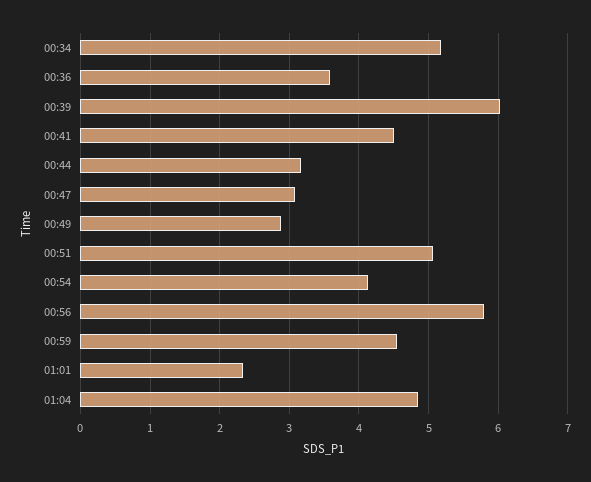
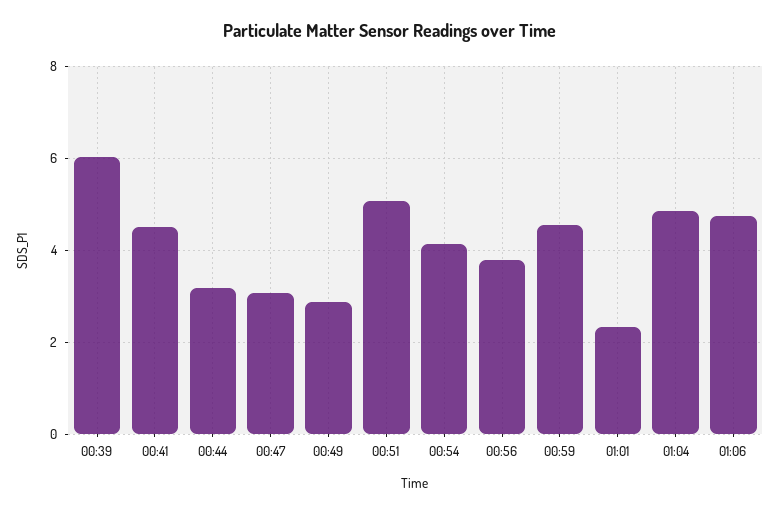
00:34: 5.2 -> none
00:36: 3.6 -> none
00:56: 5.8 -> 3.8
01:06: none -> 4.8

